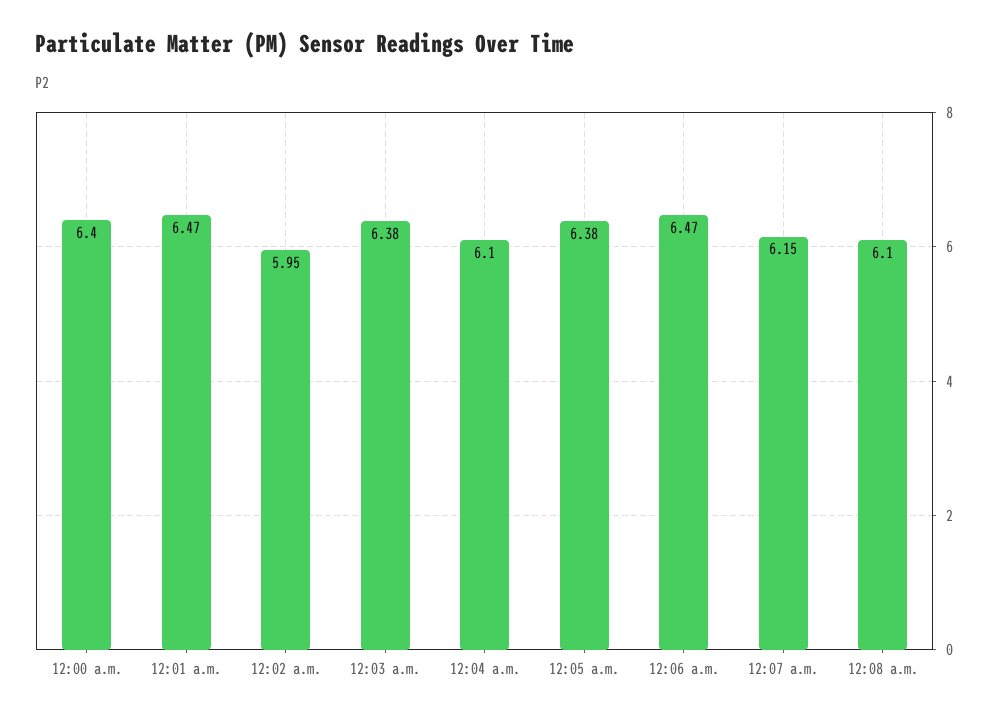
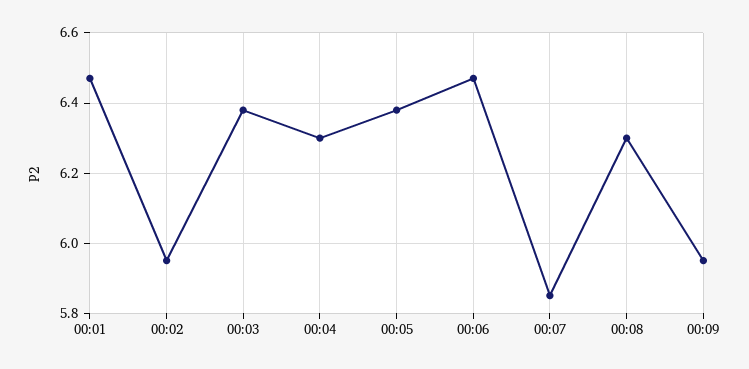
12:00 a.m.: 6.4 -> none
12:04 a.m.: 6.1 -> 6.3
12:07 a.m.: 6.15 -> 5.85
12:08 a.m.: 6.1 -> 6.3
00:09: none -> 5.95

